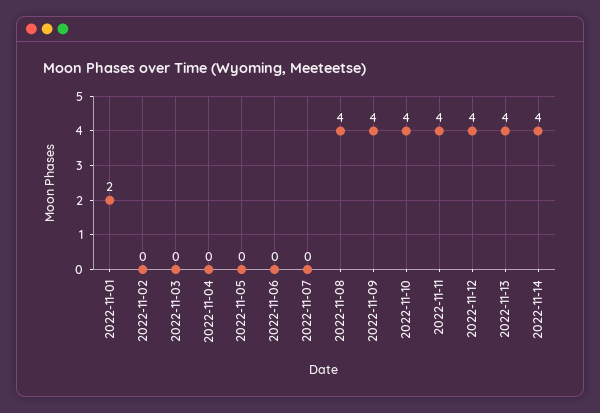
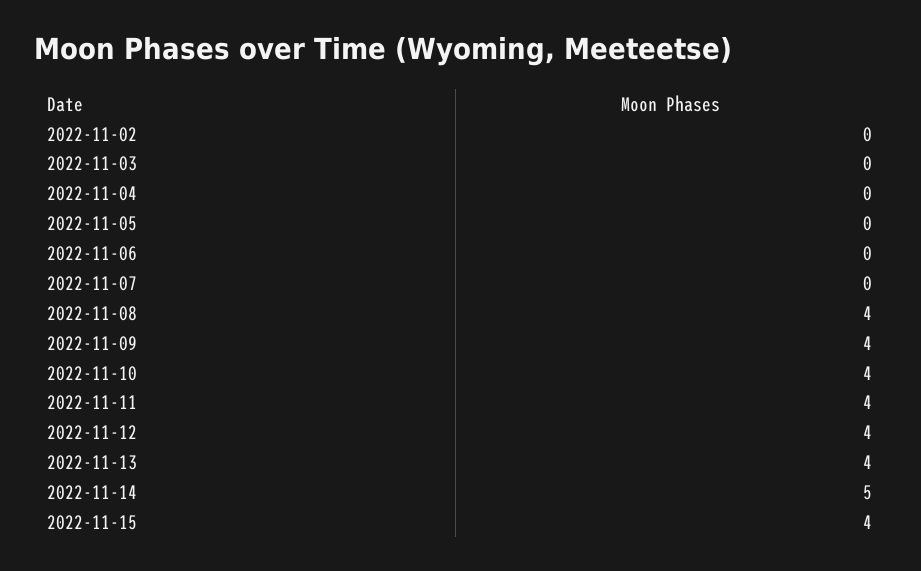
2022-11-01: 2 -> none
2022-11-14: 4 -> 5
2022-11-15: none -> 4

